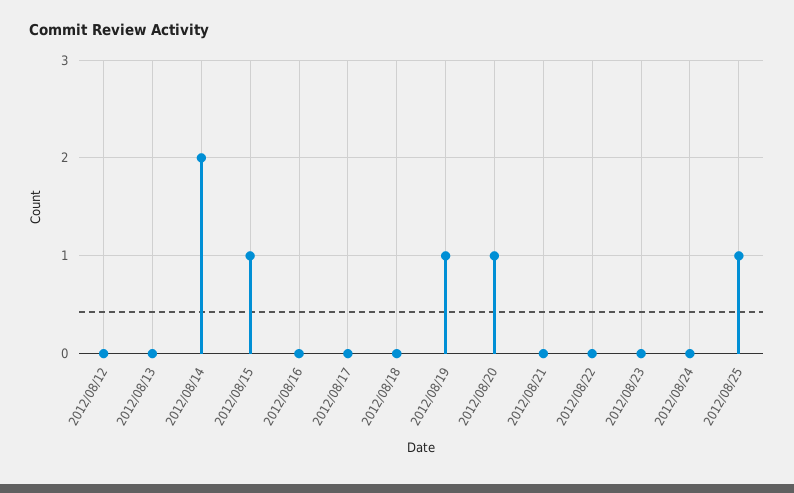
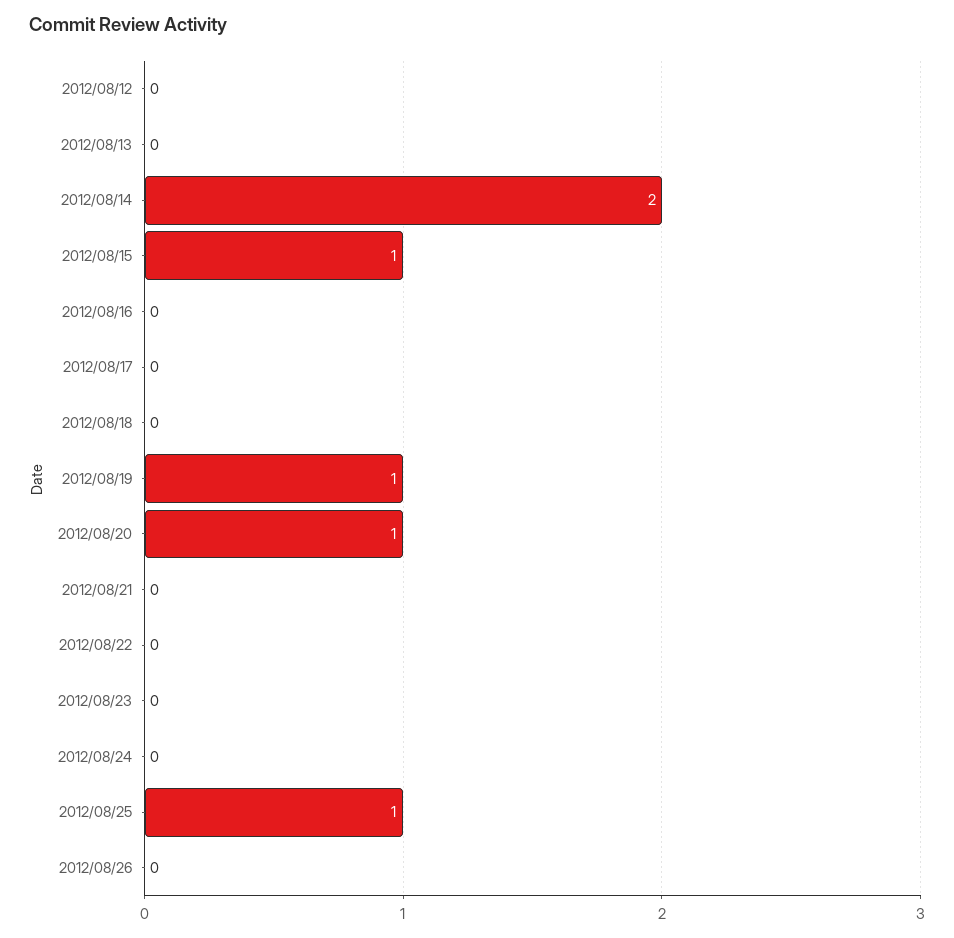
2012/08/26: none -> 0

